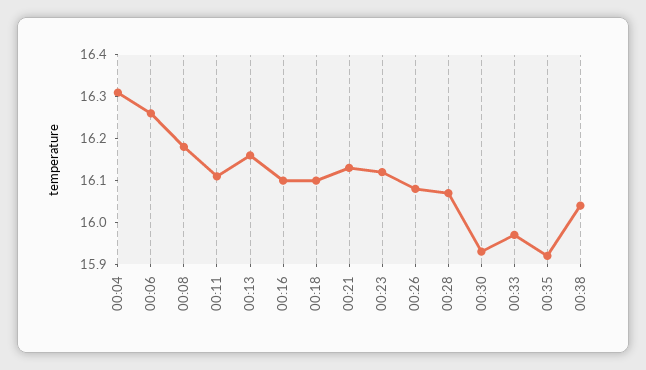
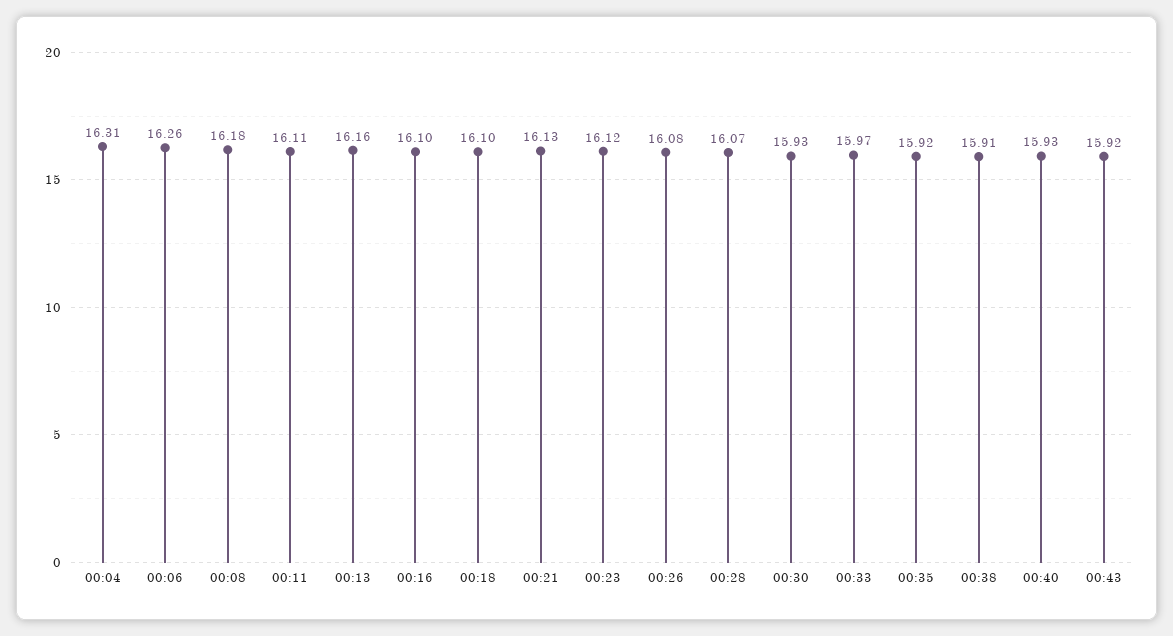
00:38: 16.05 -> 15.91
00:40: none -> 15.93
00:43: none -> 15.92

